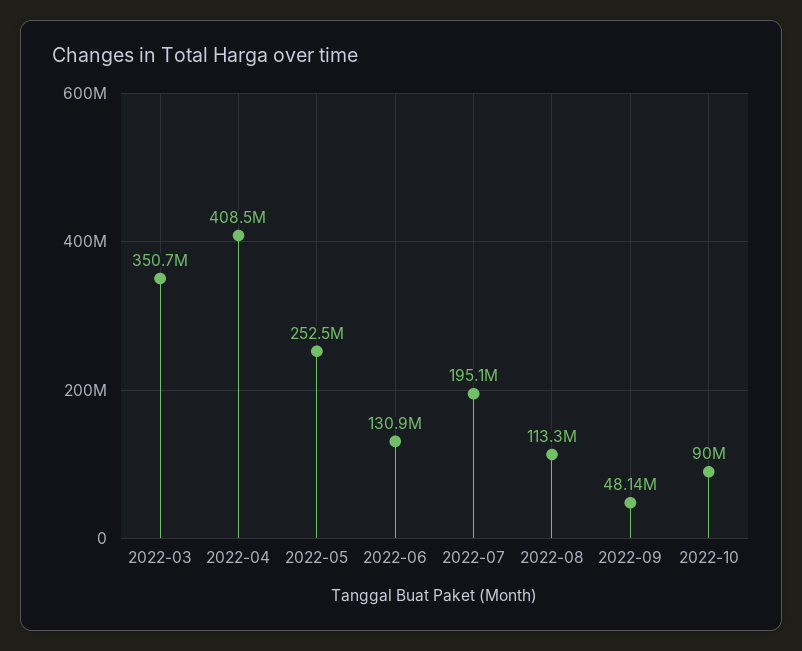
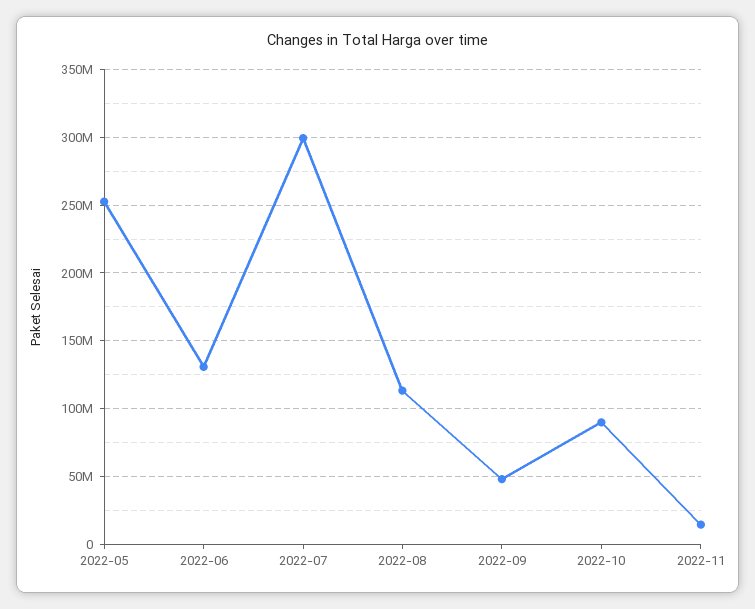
2022-03: 350700000 -> none
2022-04: 408500000 -> none
2022-07: 195100000 -> 300000000
2022-11: none -> 15000000

